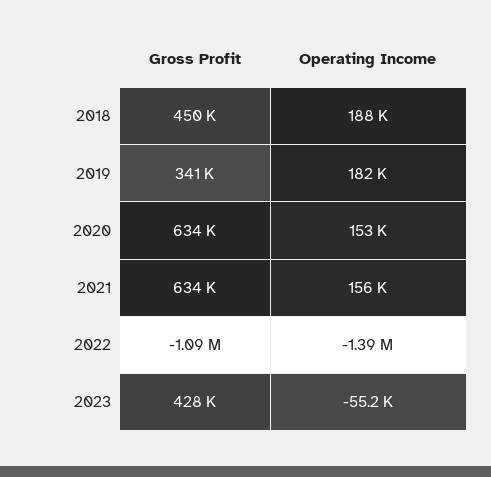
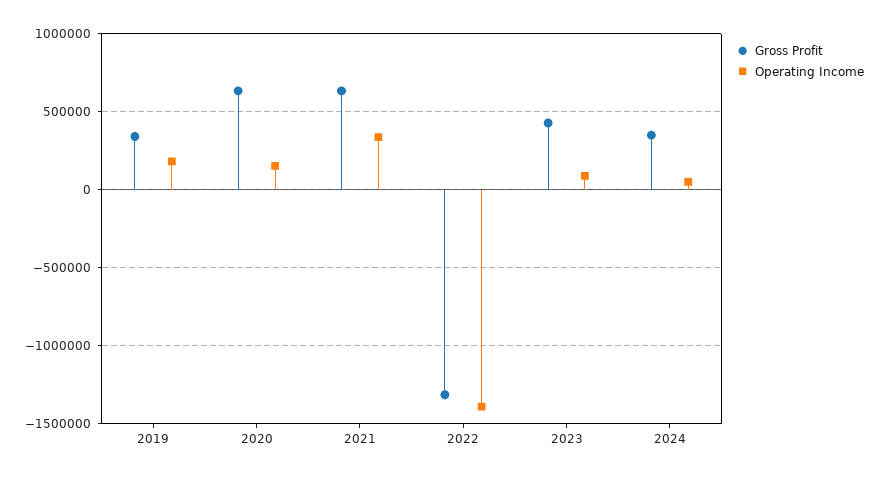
Gross Profit, 2018: 450000 -> none
Operating Income, 2018: 188000 -> none
Operating Income, 2021: 156000 -> 350000
Gross Profit, 2022: -1090000 -> -1300000
Operating Income, 2023: -55200 -> 100000
Gross Profit, 2024: none -> 350000
Operating Income, 2024: none -> 50000

